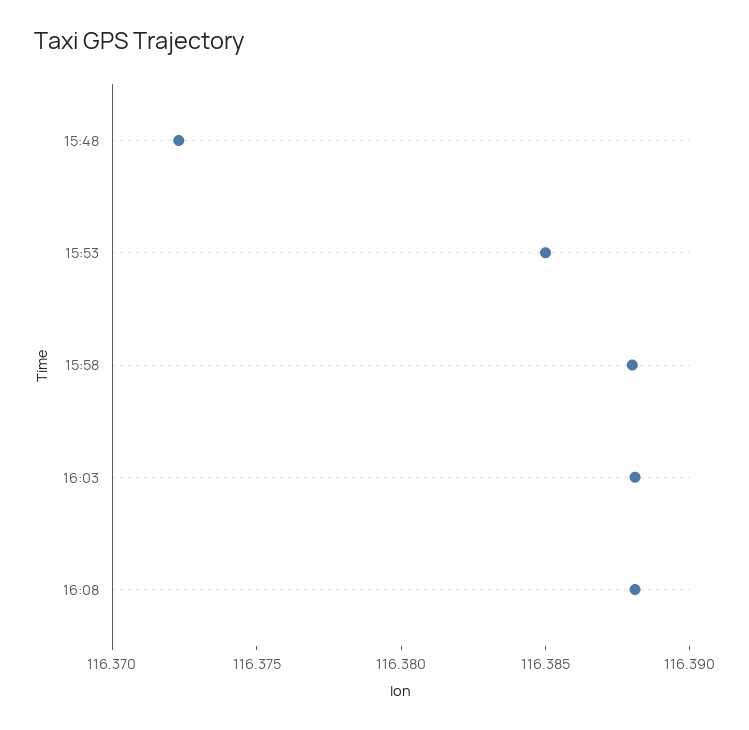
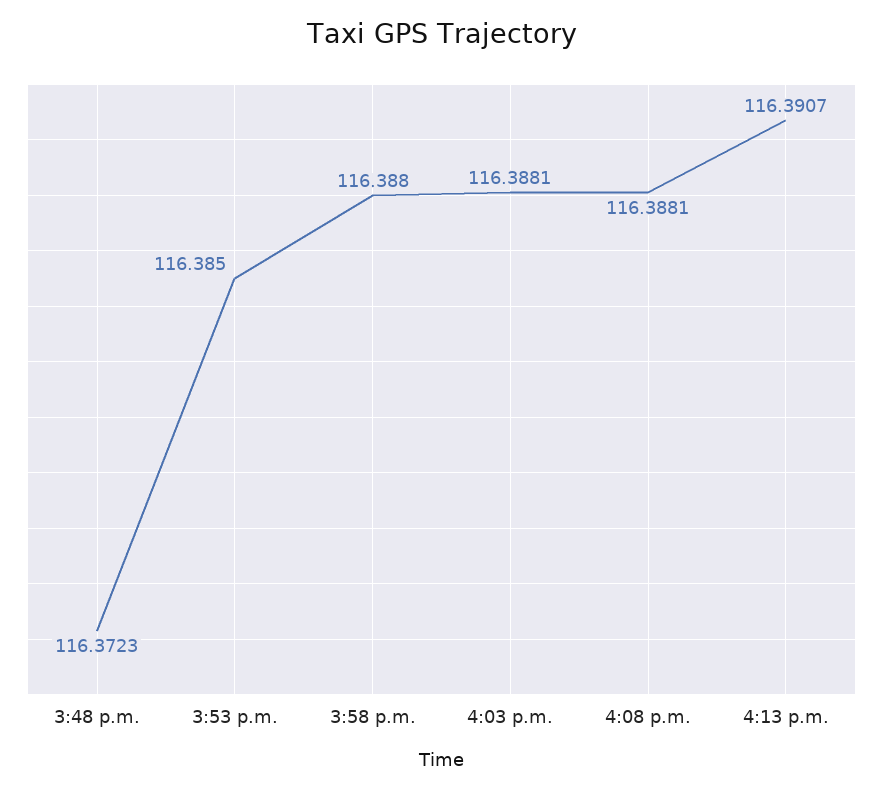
4:13 p.m.: none -> 116.3907

